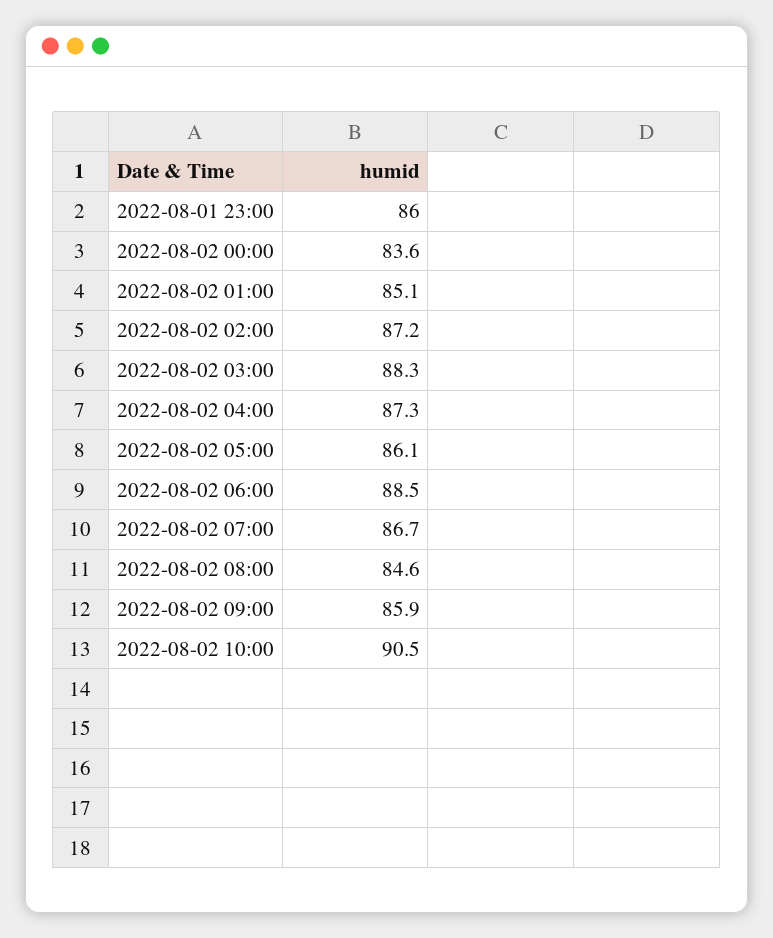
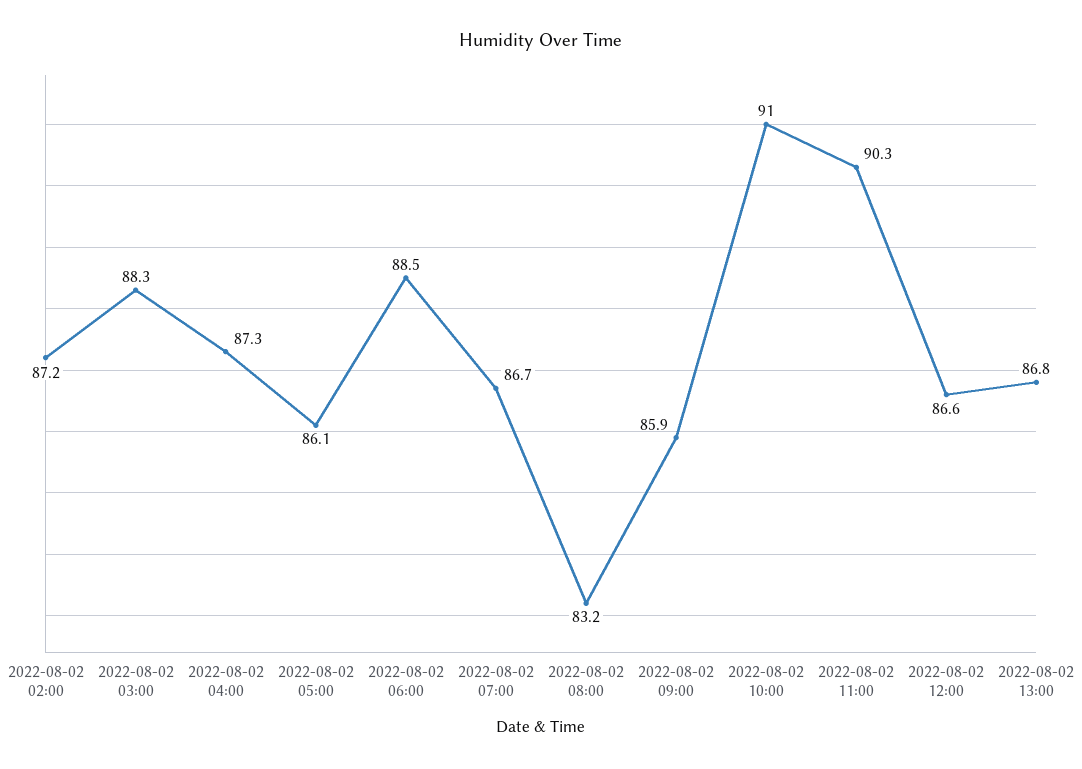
2022-08-01 23:00: 86 -> none
2022-08-02 00:00: 83.6 -> none
2022-08-02 01:00: 85.1 -> none
2022-08-02 08:00: 84.6 -> 83.2
2022-08-02 10:00: 90.5 -> 91
2022-08-02 11:00: none -> 90.3
2022-08-02 12:00: none -> 86.6
2022-08-02 13:00: none -> 86.8

